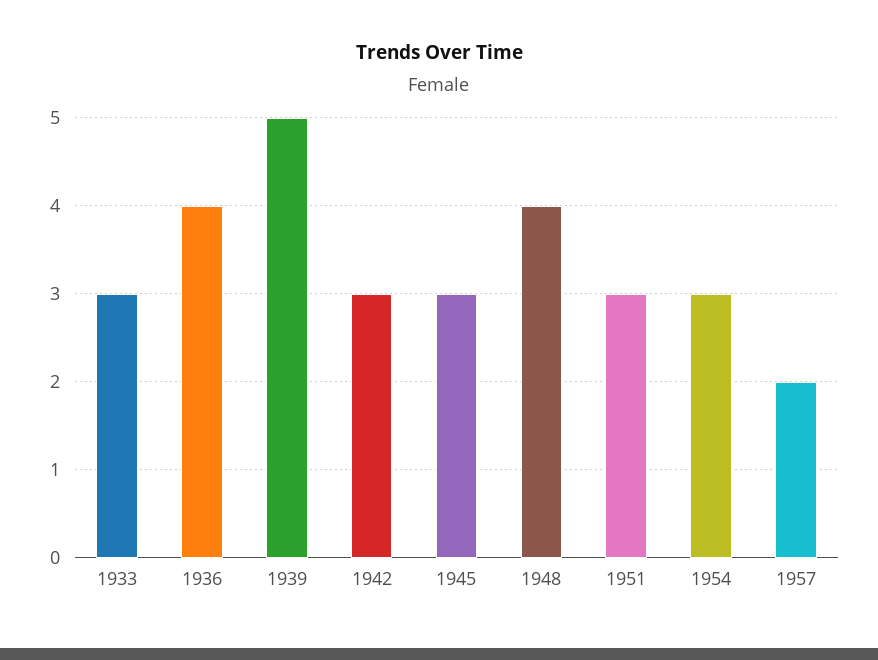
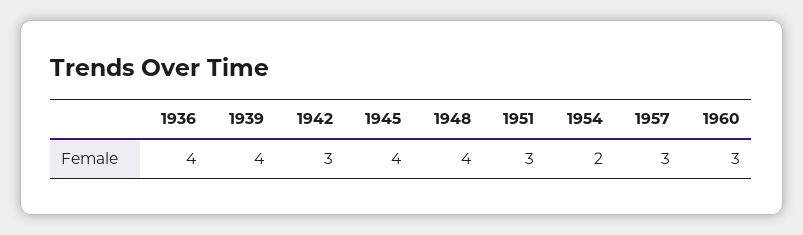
1933: 3 -> none
1939: 5 -> 4
1945: 3 -> 4
1954: 3 -> 2
1957: 2 -> 3
1960: none -> 3

